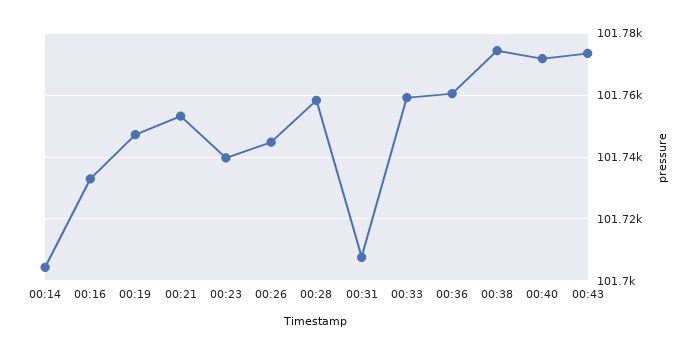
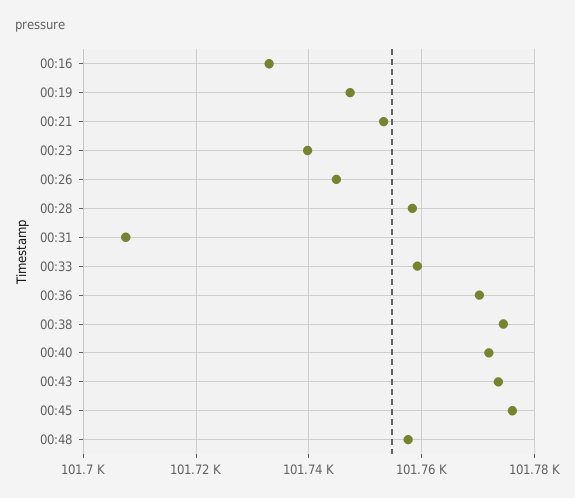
00:14: 101704 -> none
00:36: 101760 -> 101770
00:45: none -> 101776
00:48: none -> 101758

